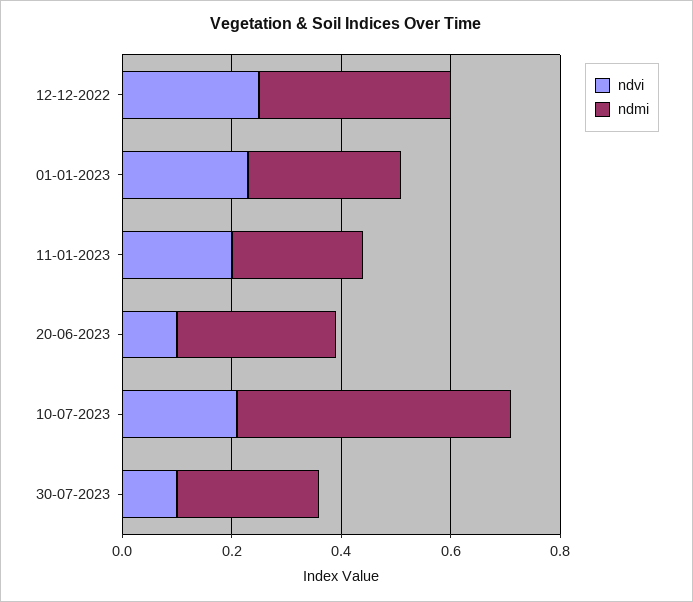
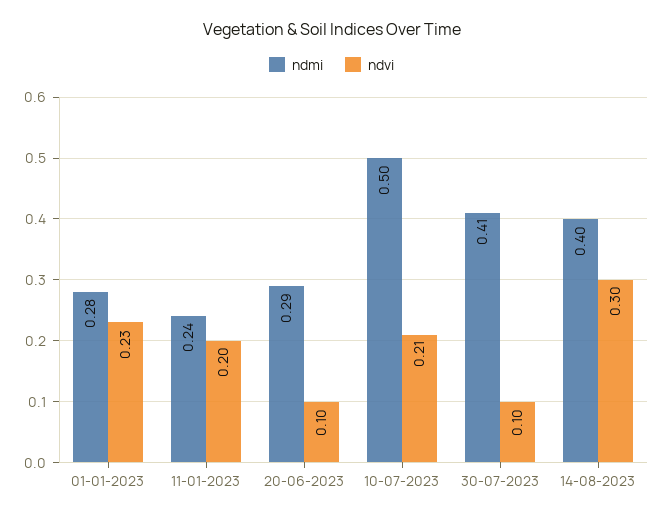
ndvi, 12-12-2022: 0.25 -> none
ndmi, 12-12-2022: 0.35 -> none
ndmi, 30-07-2023: 0.25 -> 0.41
ndmi, 14-08-2023: none -> 0.4
ndvi, 14-08-2023: none -> 0.3

